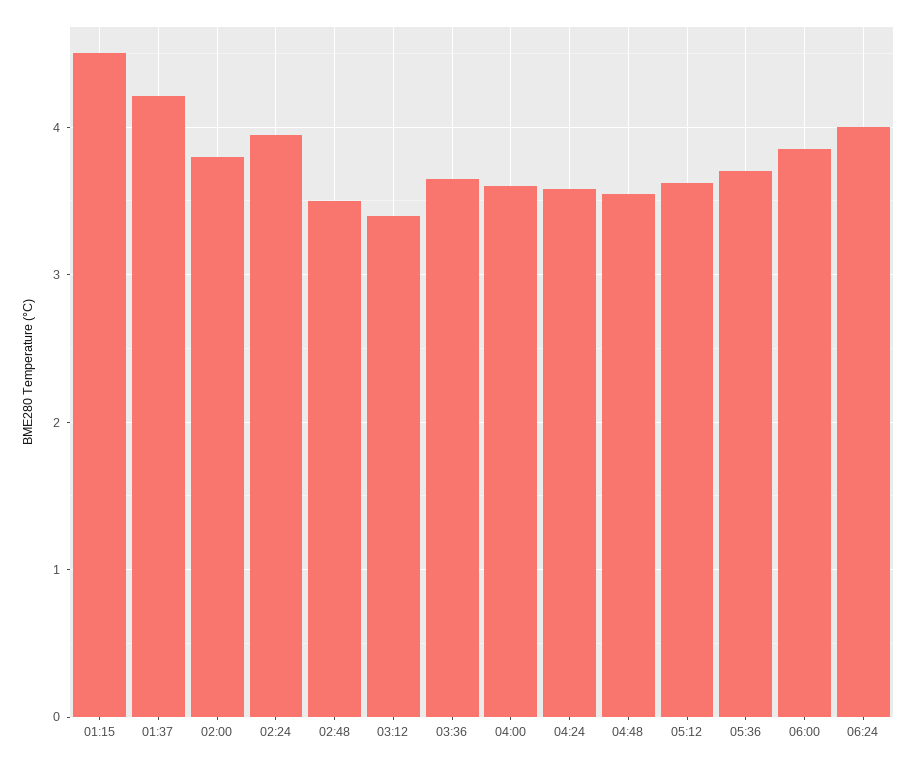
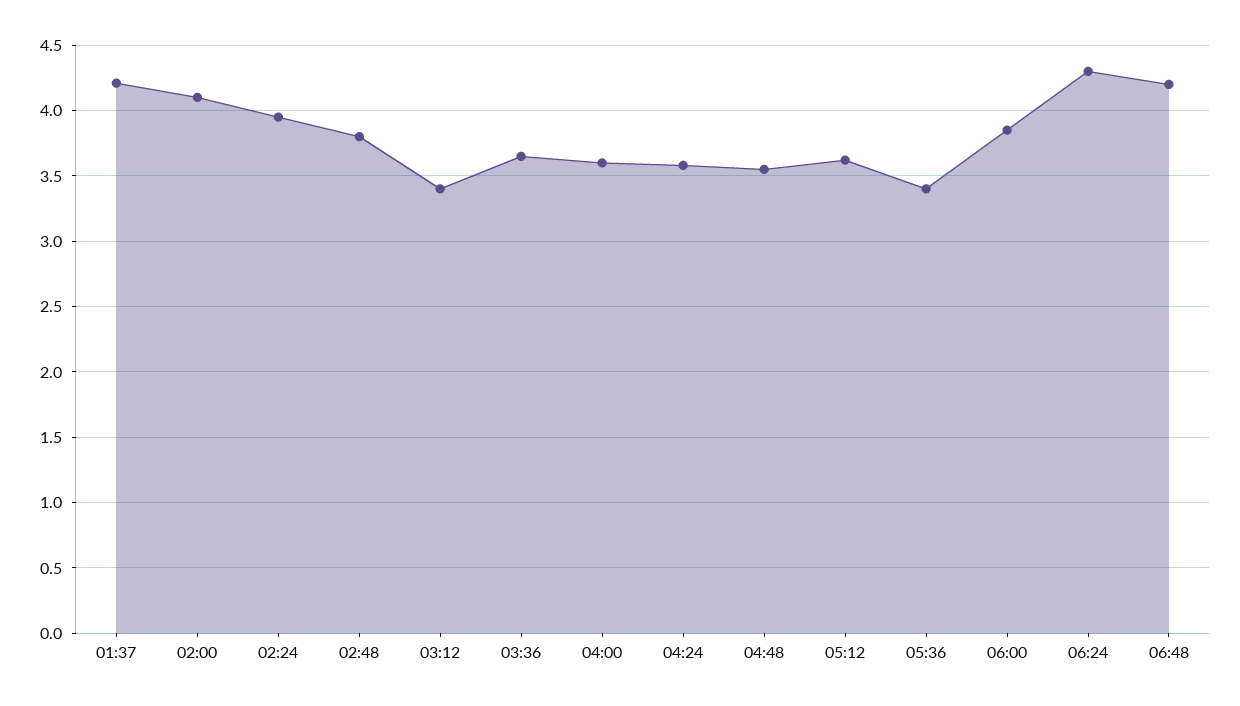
01:15: 4.5 -> none
02:00: 3.8 -> 4.1
02:48: 3.5 -> 3.8
05:36: 3.7 -> 3.4
06:24: 4 -> 4.3
06:48: none -> 4.2

